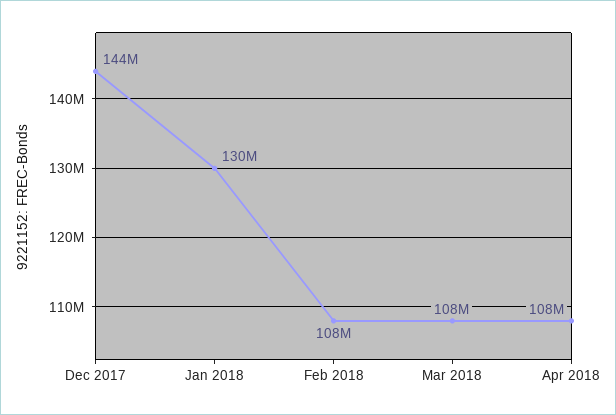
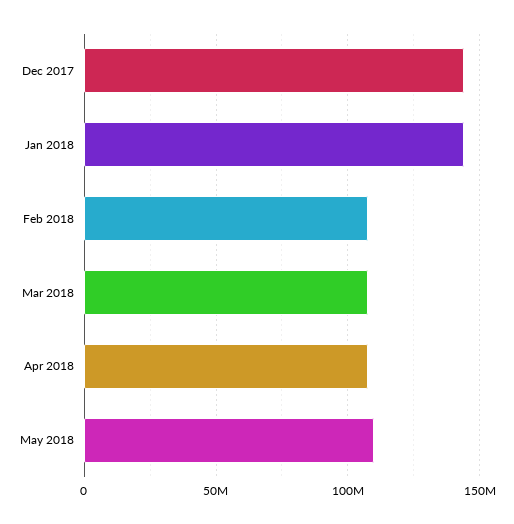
Jan 2018: 130000000 -> 145000000
May 2018: none -> 110000000

